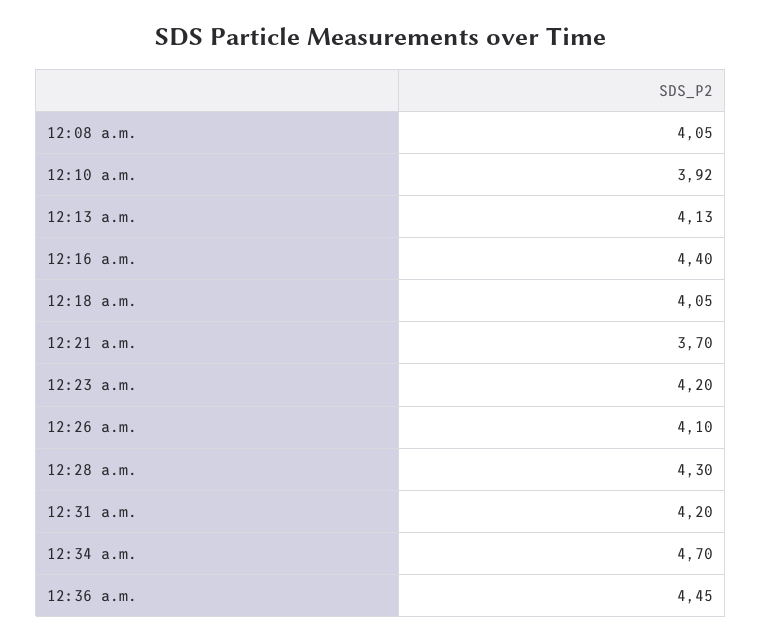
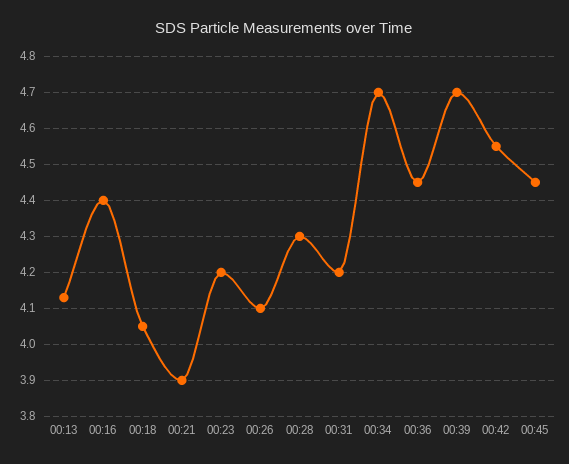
12:08 a.m.: 4.05 -> none
12:10 a.m.: 3.92 -> none
12:21 a.m.: 3.7 -> 3.9
00:39: none -> 4.7
00:42: none -> 4.55
00:45: none -> 4.45

